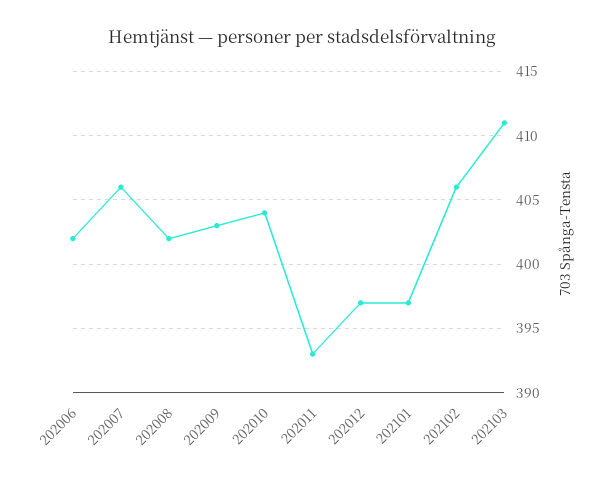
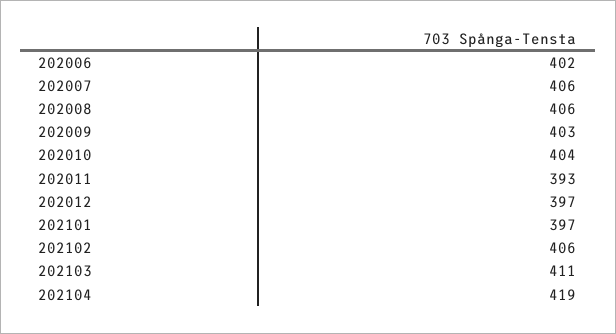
202008: 402 -> 406
202104: none -> 419

